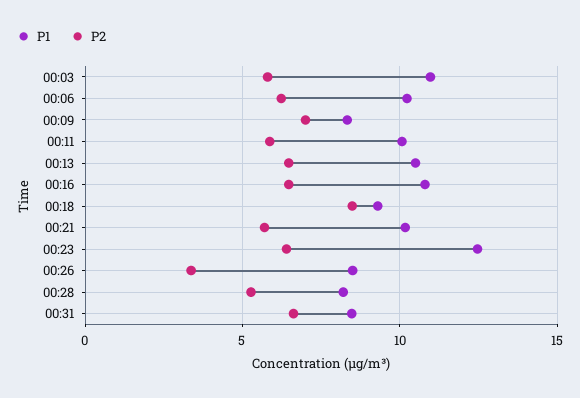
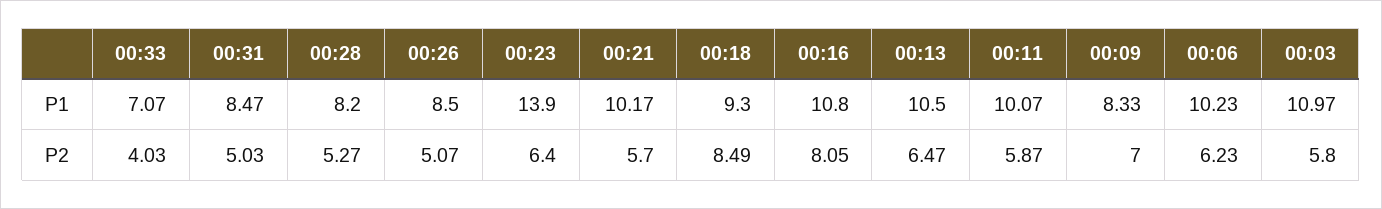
P2, 00:16: 6.5 -> 8.05
P1, 00:23: 12.5 -> 13.9
P2, 00:26: 3.5 -> 5.07
P2, 00:31: 6.5 -> 5.03
P1, 00:33: none -> 7.07
P2, 00:33: none -> 4.03

